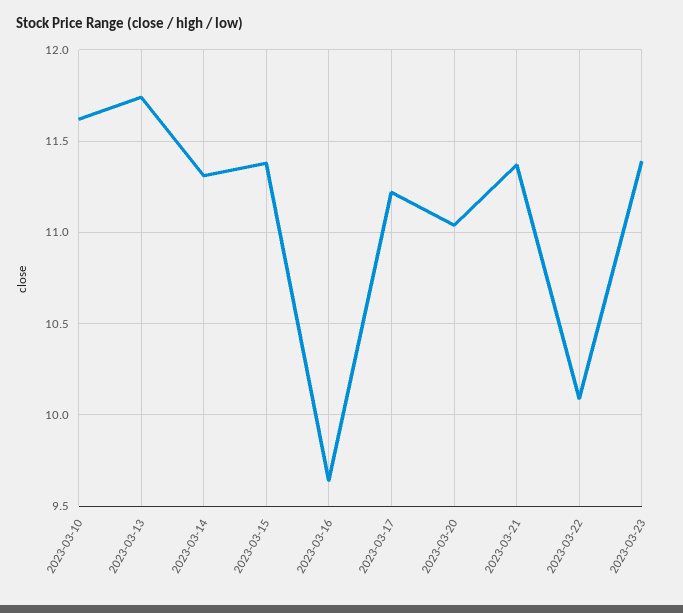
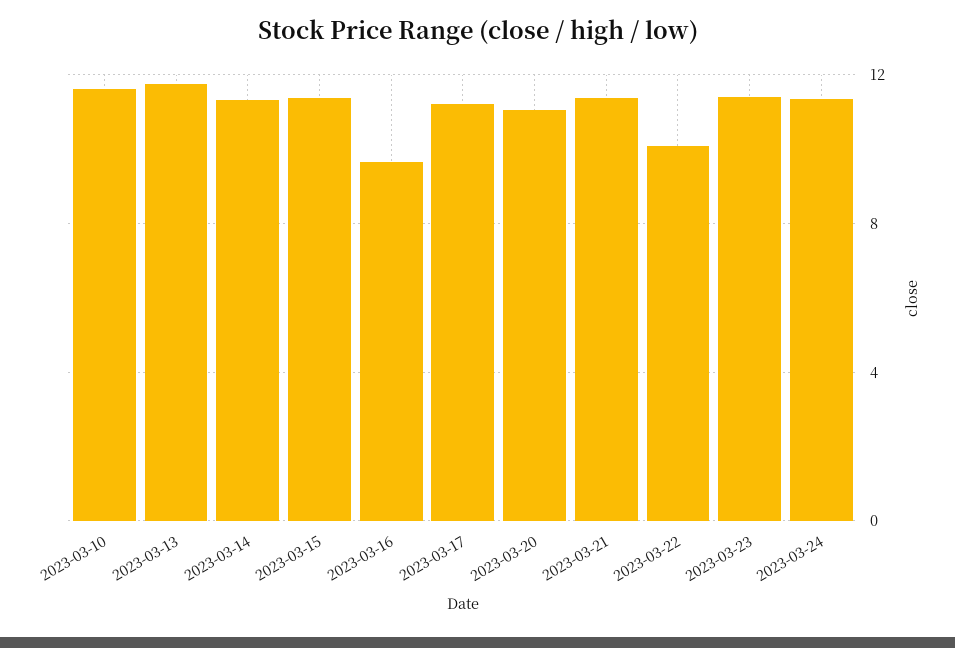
2023-03-24: none -> 11.5

